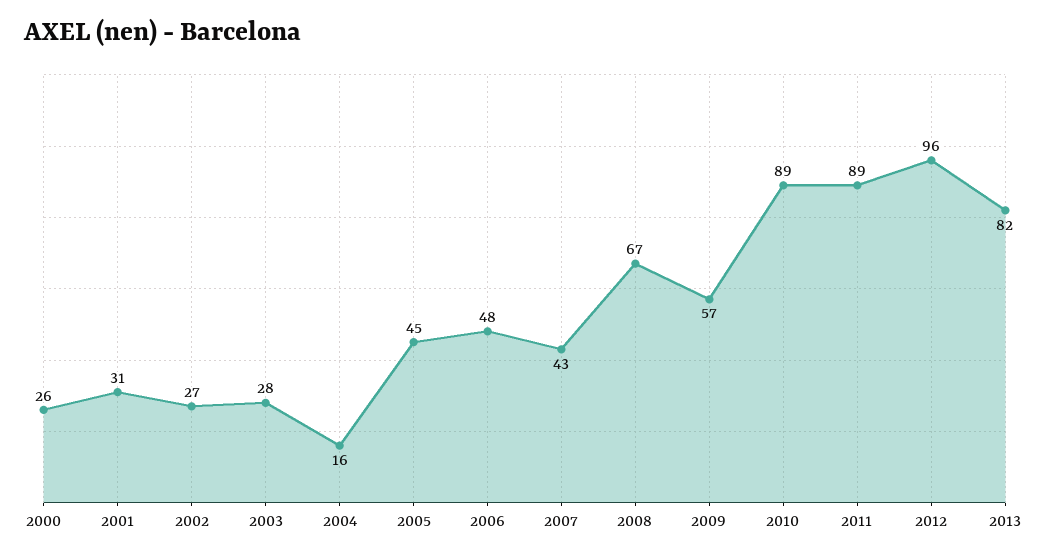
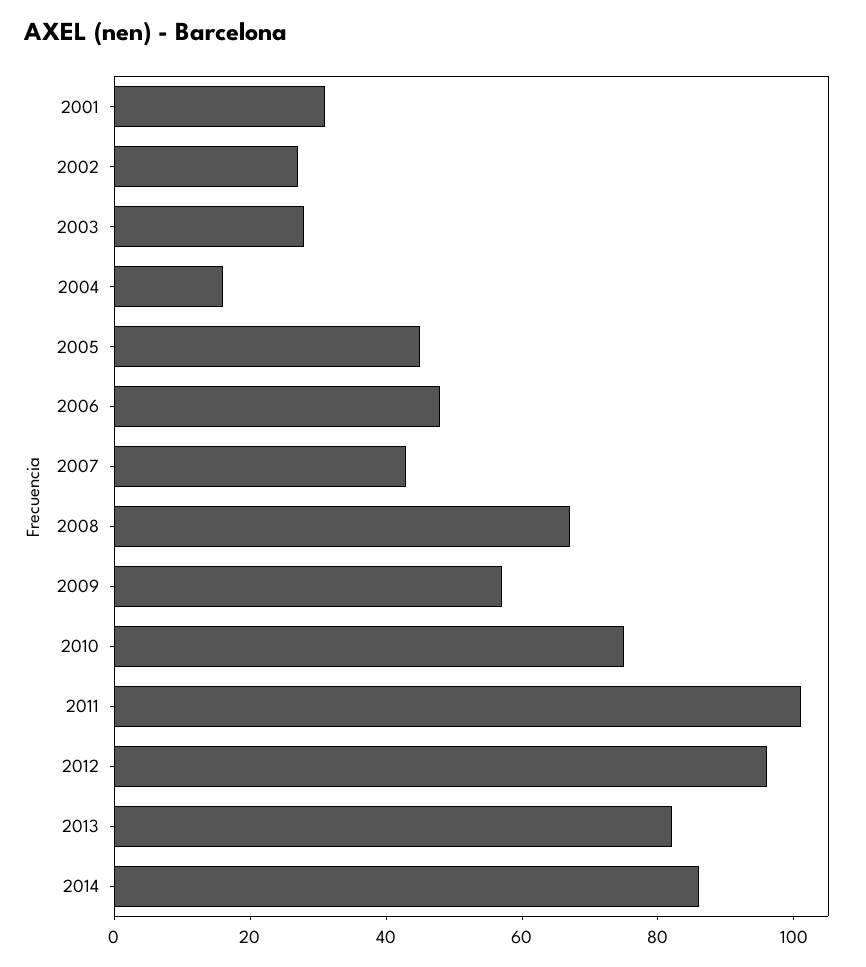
2000: 26 -> none
2010: 89 -> 75
2011: 89 -> 100
2014: none -> 85

